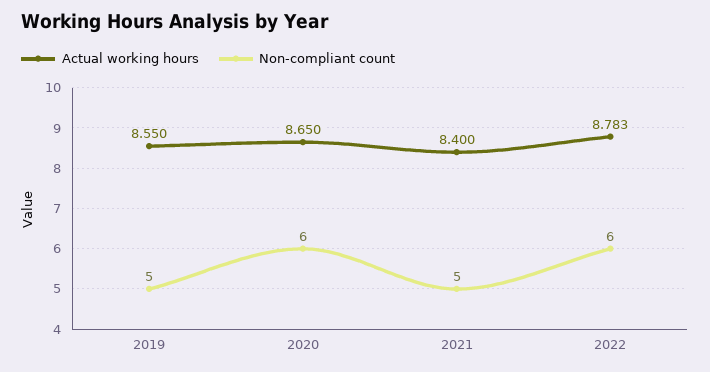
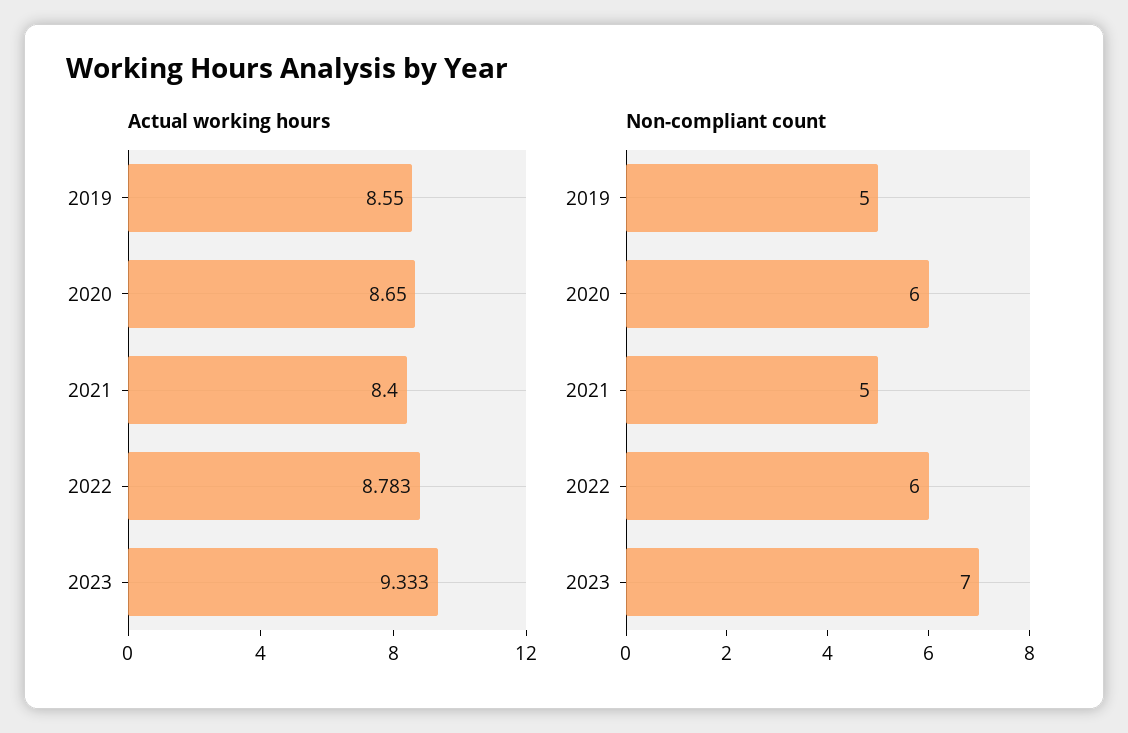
Actual working hours, 2023: none -> 9.333
Non-compliant count, 2023: none -> 7

